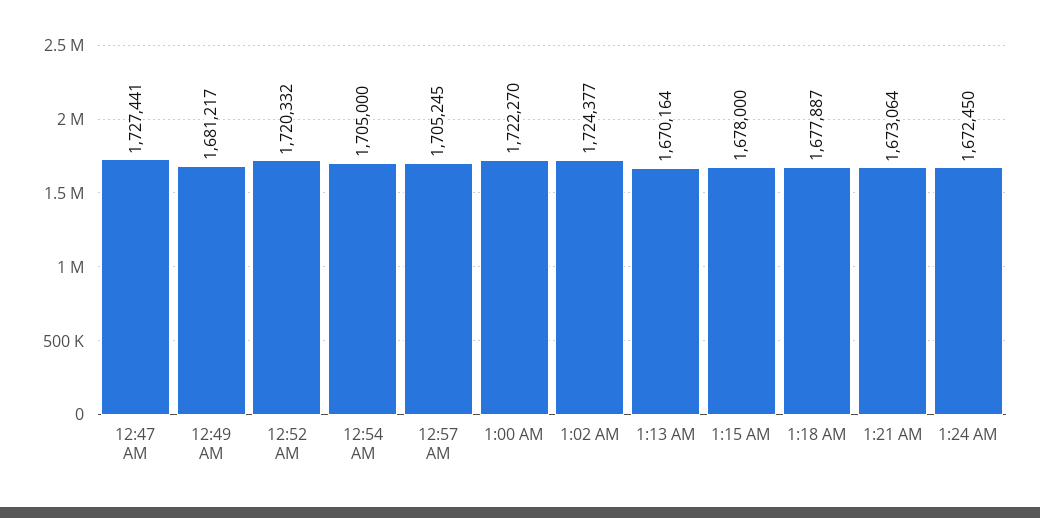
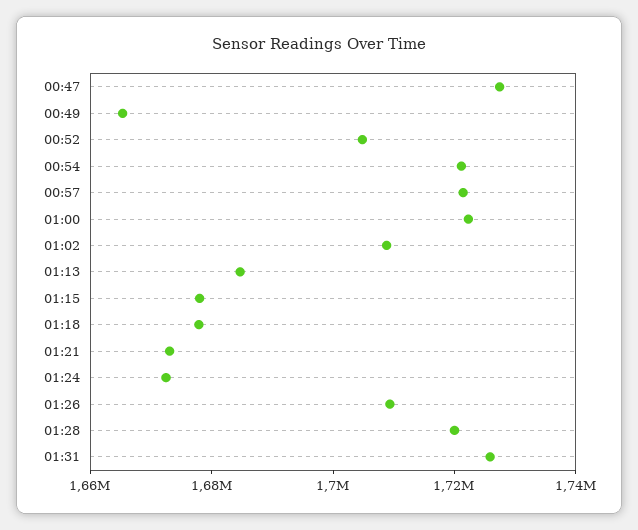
12:49 AM: 1681217 -> 1665000
12:52 AM: 1720332 -> 1705000
12:54 AM: 1705000 -> 1720000
12:57 AM: 1705245 -> 1720000
1:02 AM: 1724377 -> 1710000
1:13 AM: 1670164 -> 1685000
01:26: none -> 1710000
01:28: none -> 1720000
01:31: none -> 1725000

